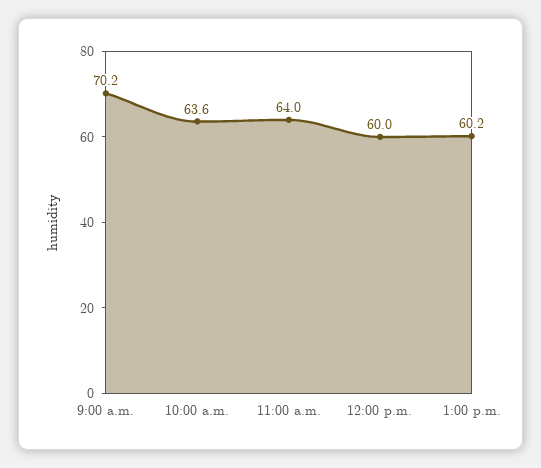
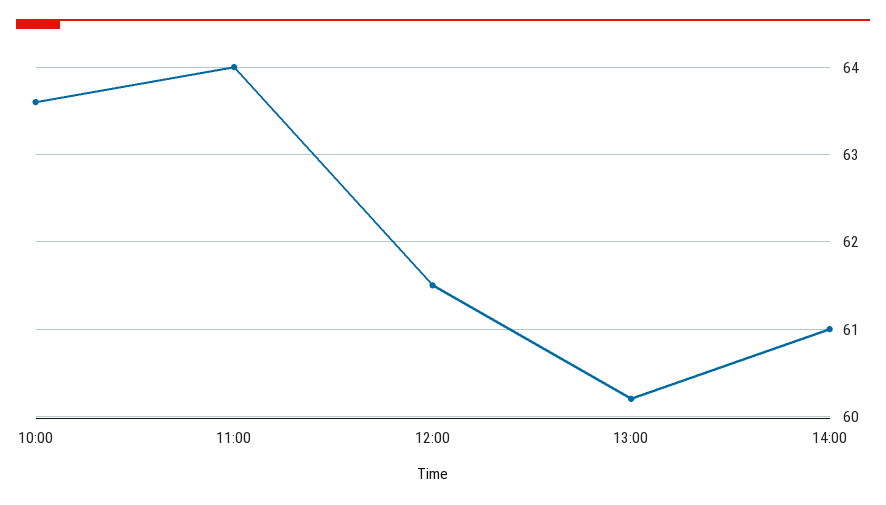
9:00 a.m.: 70.2 -> none
12:00 p.m.: 60 -> 61.5
14:00: none -> 61

